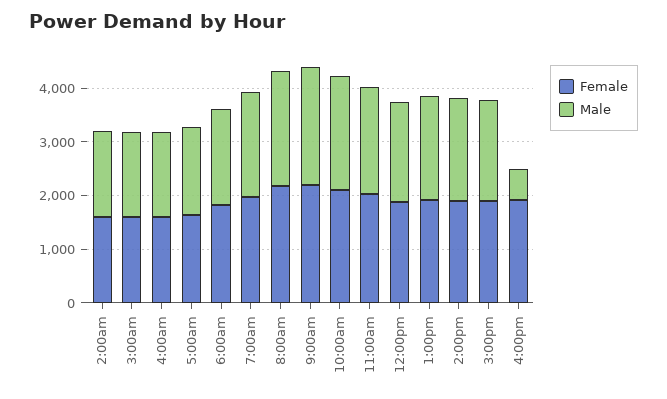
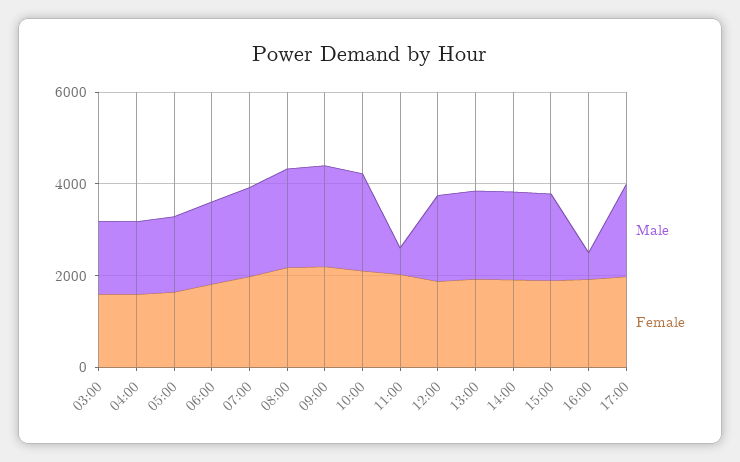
Female, 2:00am: 1600 -> none
Male, 2:00am: 1600 -> none
Male, 11:00am: 2000 -> 500
Male, 17:00: none -> 2000
Female, 17:00: none -> 2000

